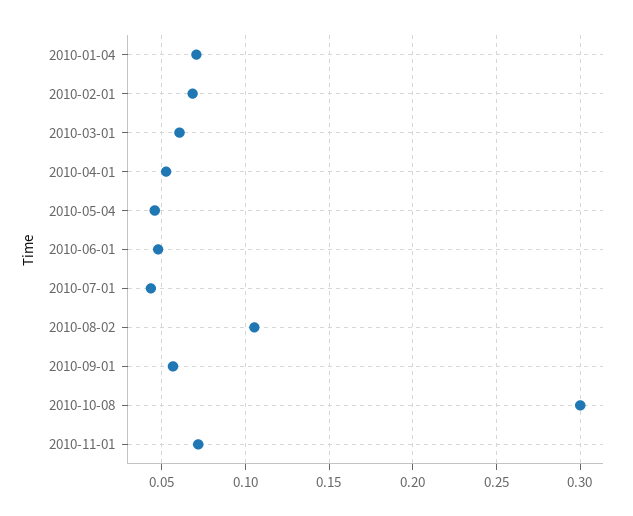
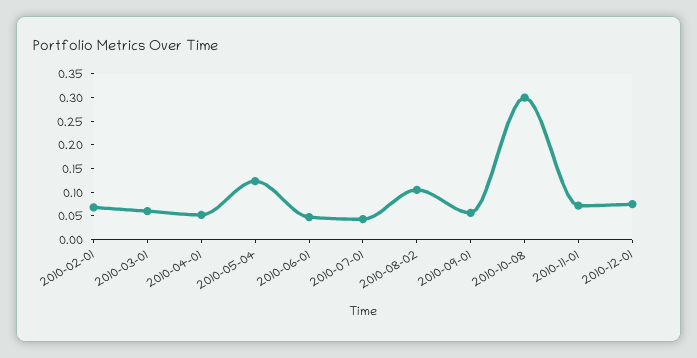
2010-01-04: 0.07 -> none
2010-05-04: 0.045 -> 0.125
2010-12-01: none -> 0.075

